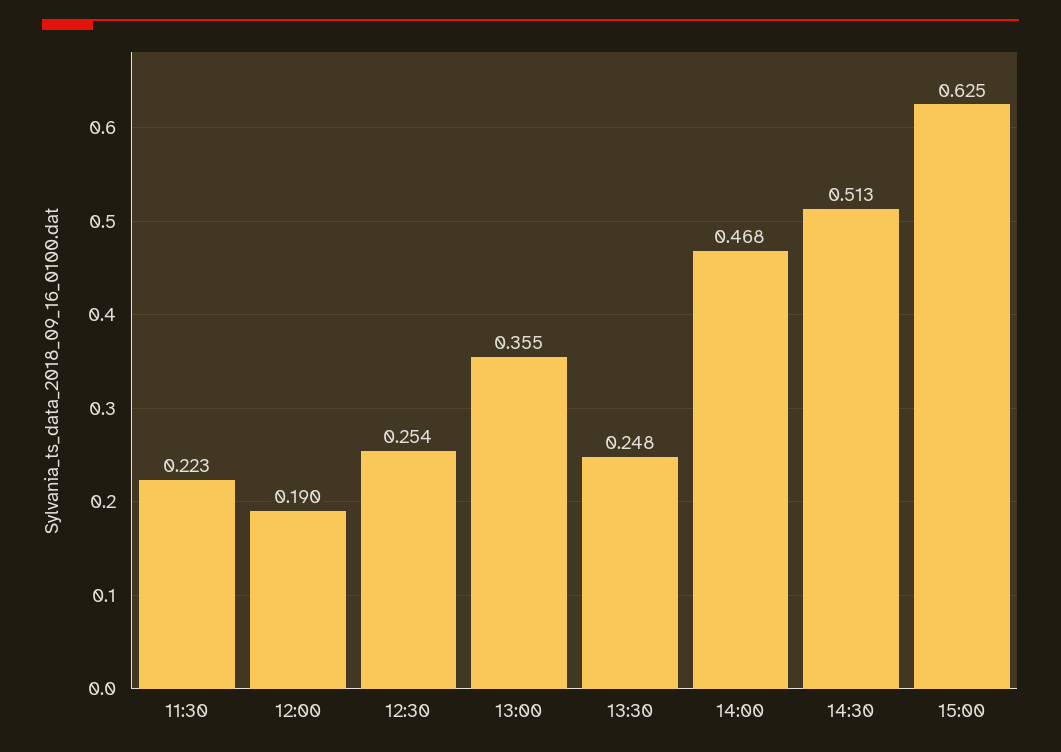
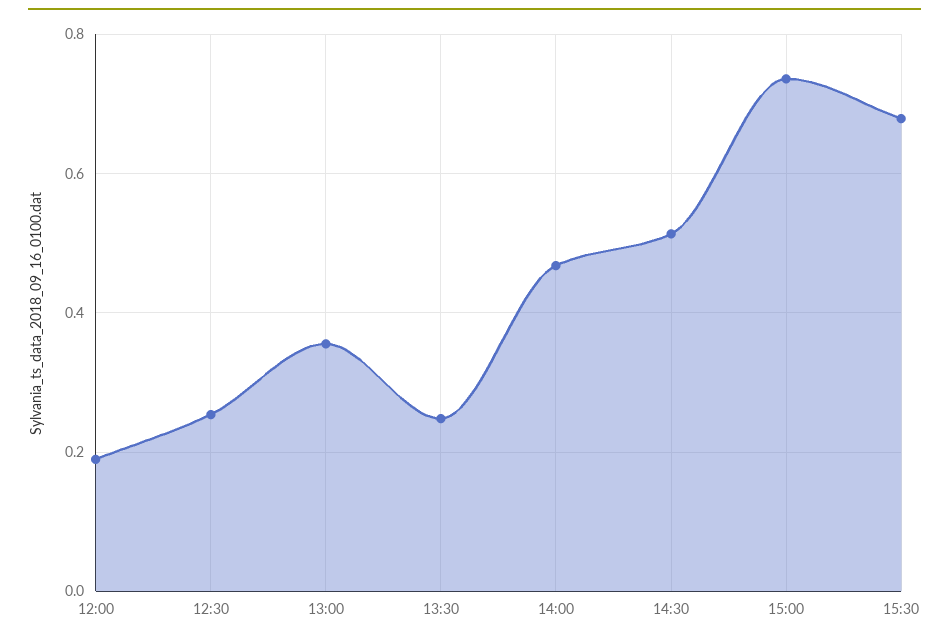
11:30: 0.223 -> none
15:00: 0.625 -> 0.74
15:30: none -> 0.68

